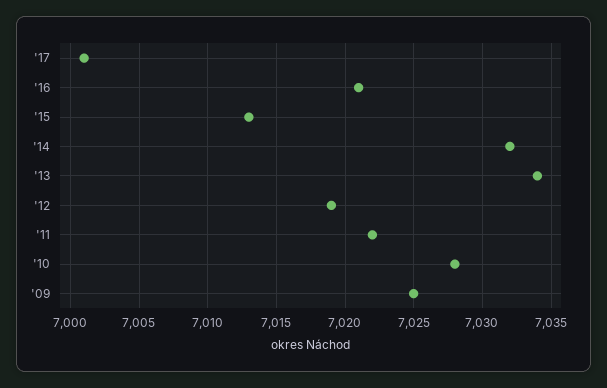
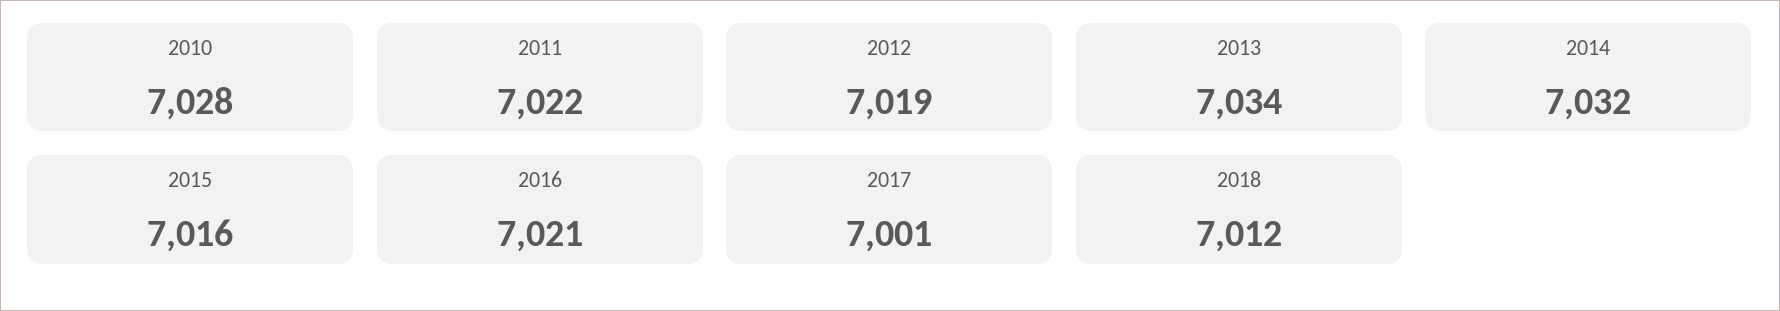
'15: 7013 -> 7016
'09: 7025 -> none
2018: none -> 7012

